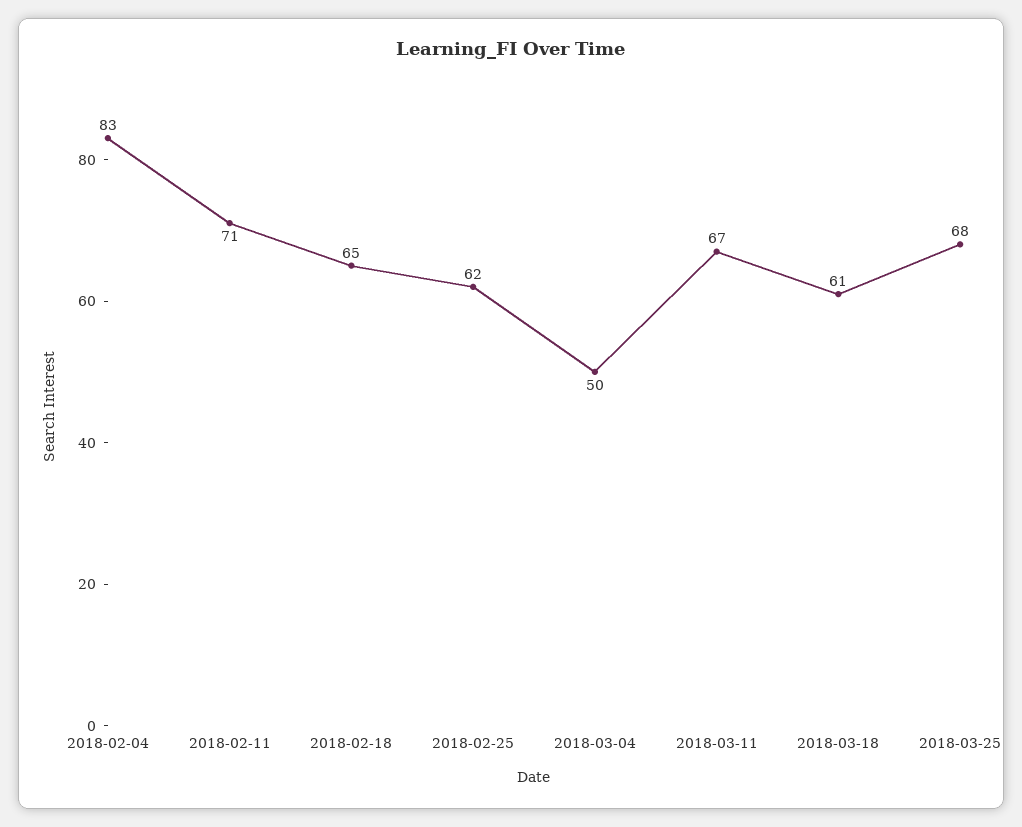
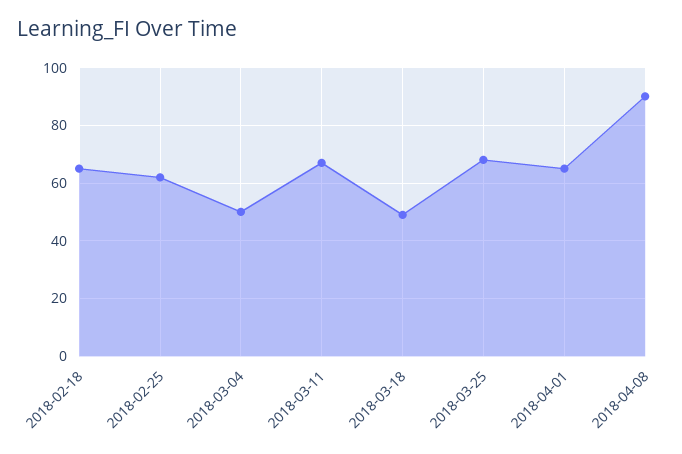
2018-02-04: 83 -> none
2018-02-11: 71 -> none
2018-03-18: 61 -> 50
2018-04-01: none -> 65
2018-04-08: none -> 90

